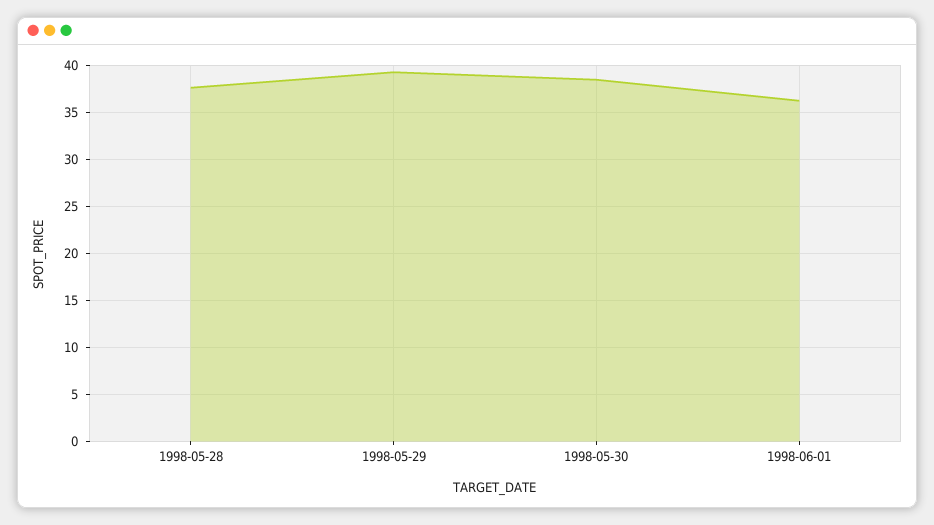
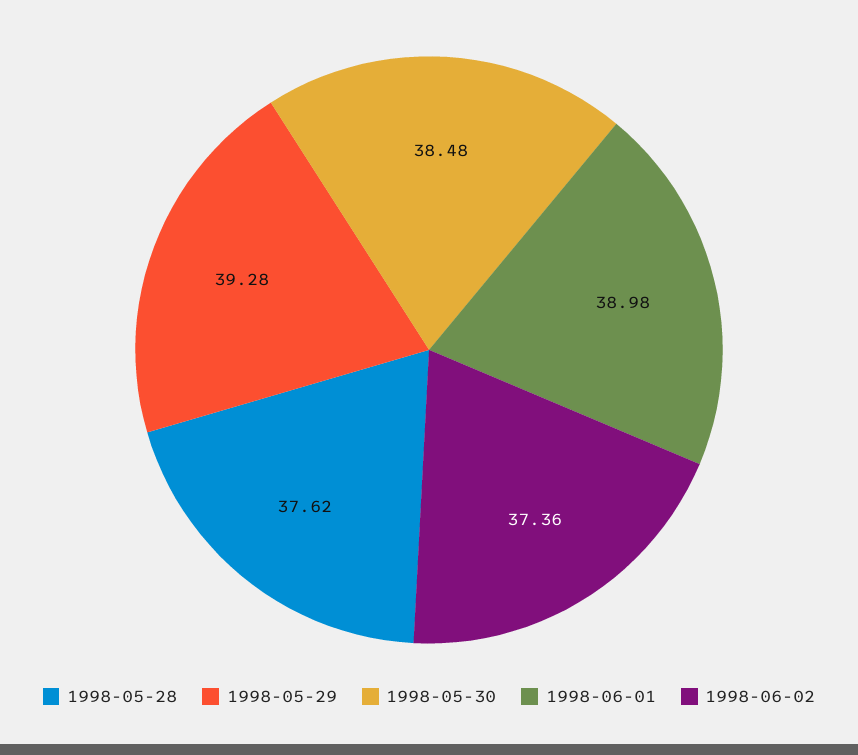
1998-06-01: 36 -> 38.98
1998-06-02: none -> 37.36

